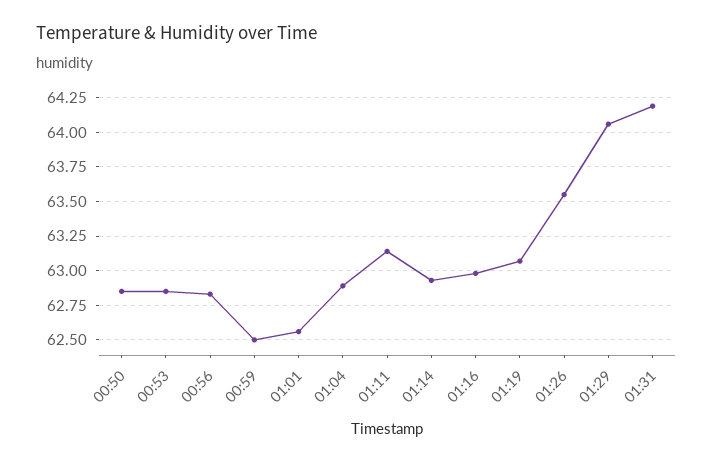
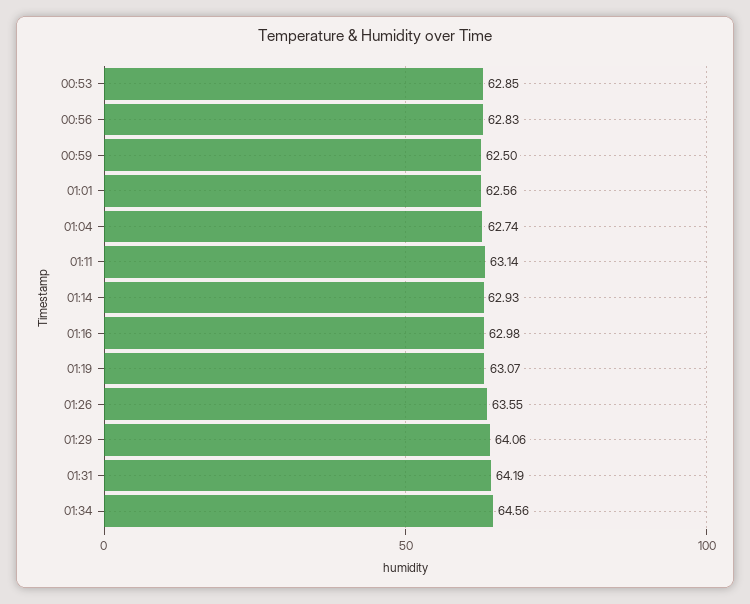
00:50: 62.85 -> none
01:04: 62.9 -> 62.74
01:34: none -> 64.56

